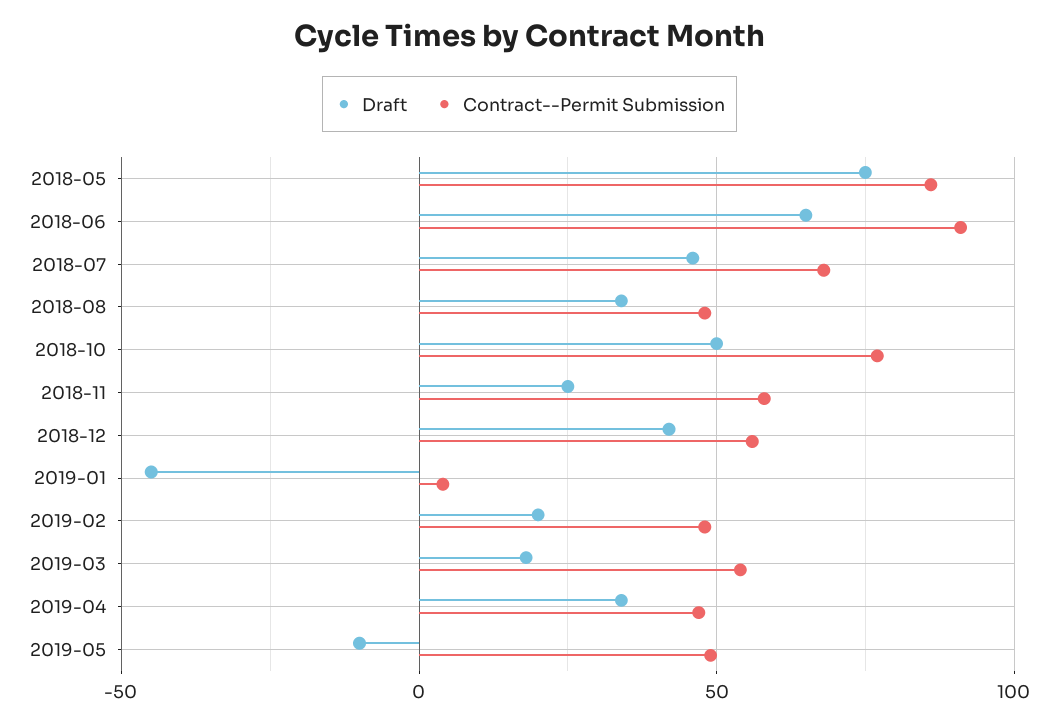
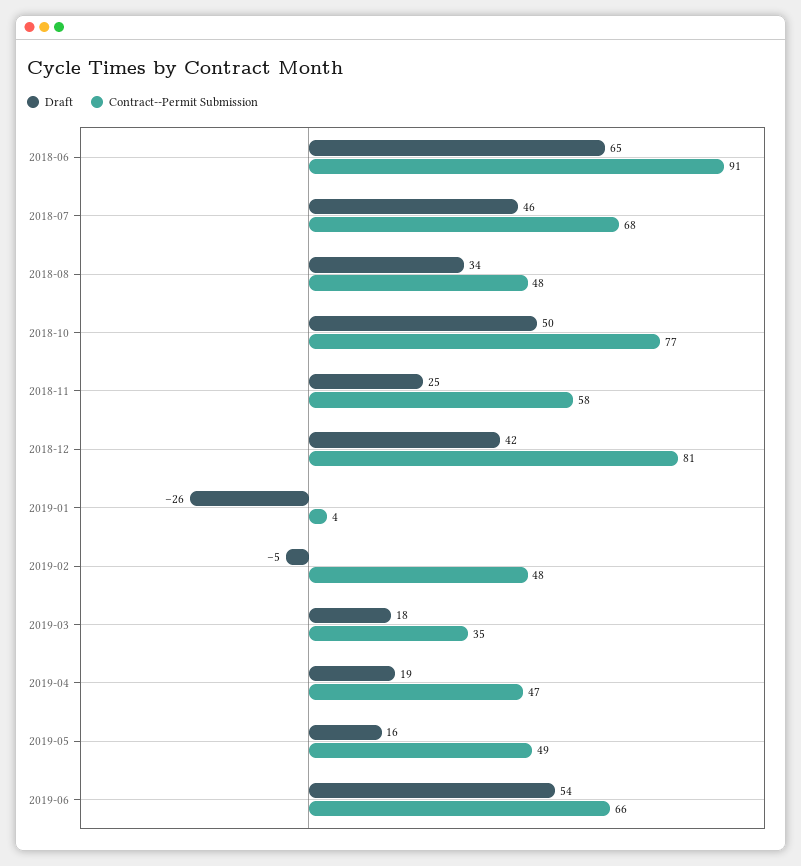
Draft, 2018-05: 75 -> none
Contract--Permit Submission, 2018-05: 85 -> none
Contract--Permit Submission, 2018-12: 55 -> 81
Draft, 2019-01: -45 -> -26
Draft, 2019-02: 20 -> -5
Contract--Permit Submission, 2019-03: 55 -> 35
Draft, 2019-04: 35 -> 19
Draft, 2019-05: -10 -> 16
Draft, 2019-06: none -> 54
Contract--Permit Submission, 2019-06: none -> 66

